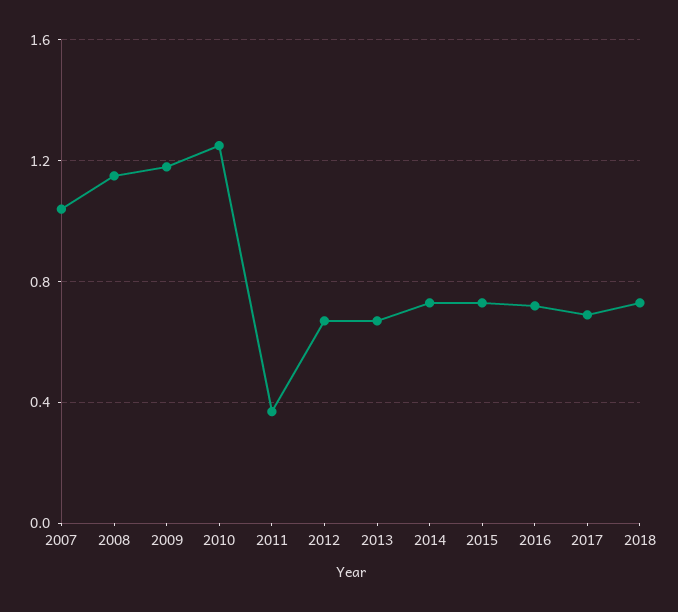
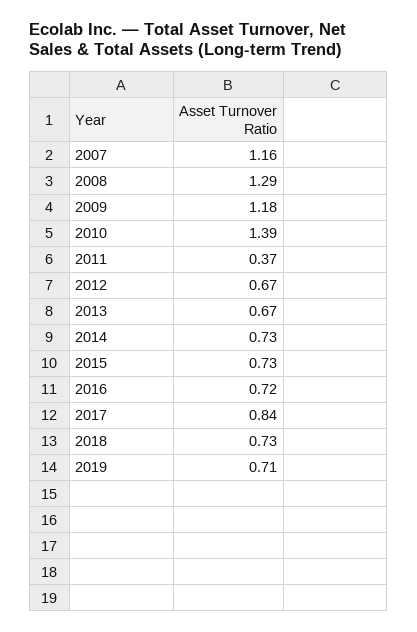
2007: 1.05 -> 1.16
2008: 1.15 -> 1.29
2010: 1.25 -> 1.39
2017: 0.7 -> 0.84
2019: none -> 0.71

